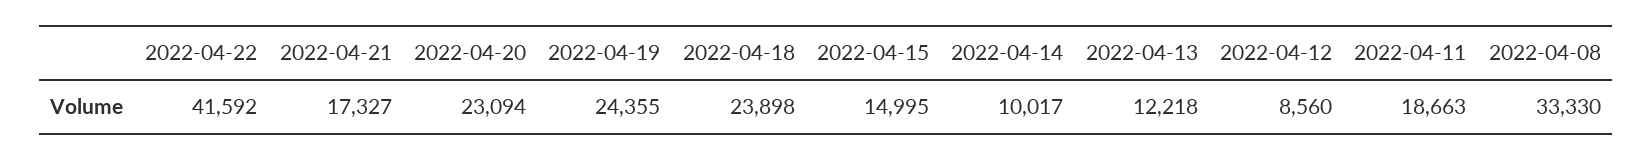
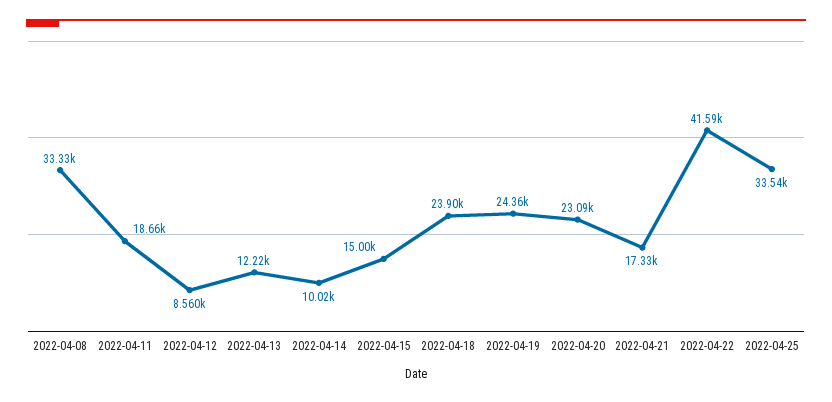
2022-04-25: none -> 33540

